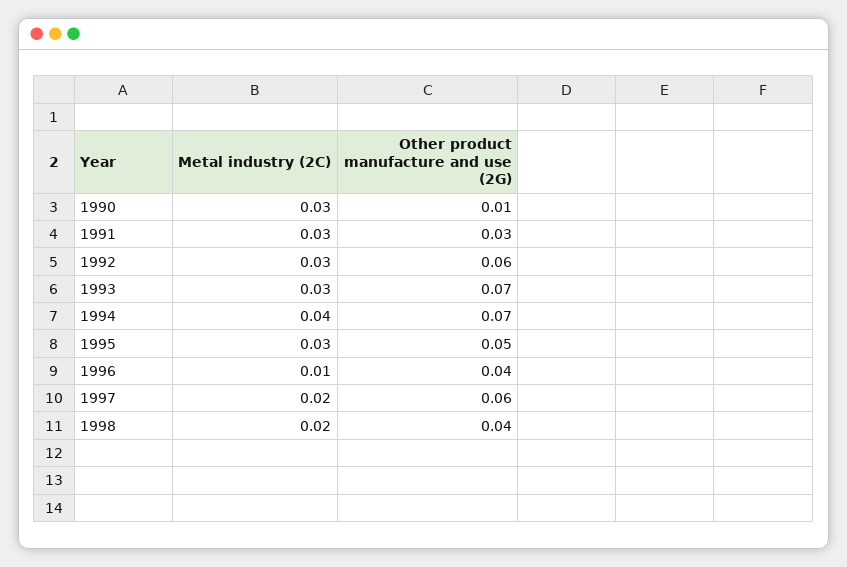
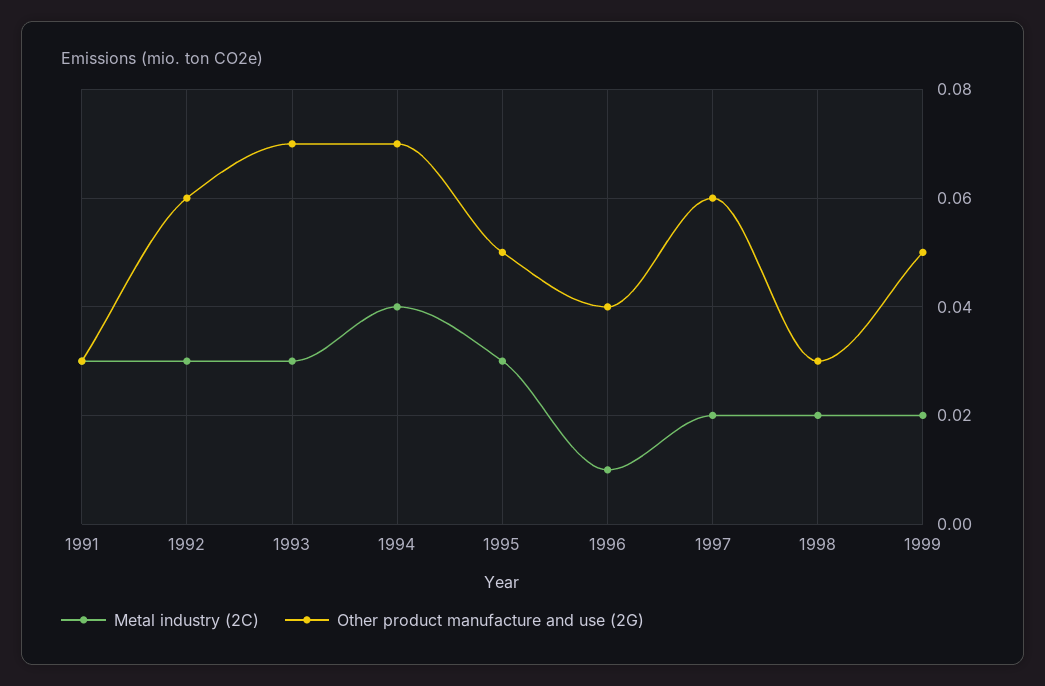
Metal industry (2C), 1990: 0.03 -> none
Other product manufacture and use (2G), 1990: 0.01 -> none
Other product manufacture and use (2G), 1998: 0.04 -> 0.03
Metal industry (2C), 1999: none -> 0.02
Other product manufacture and use (2G), 1999: none -> 0.05

